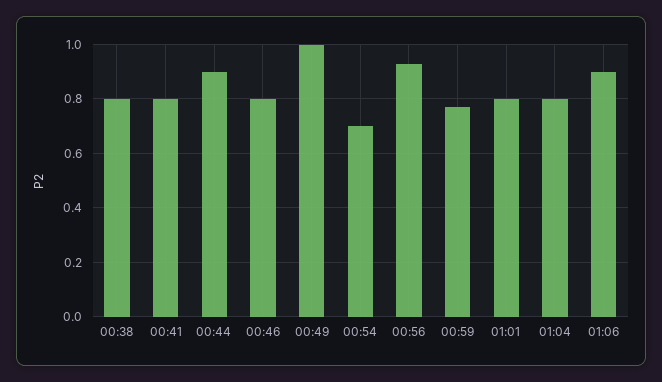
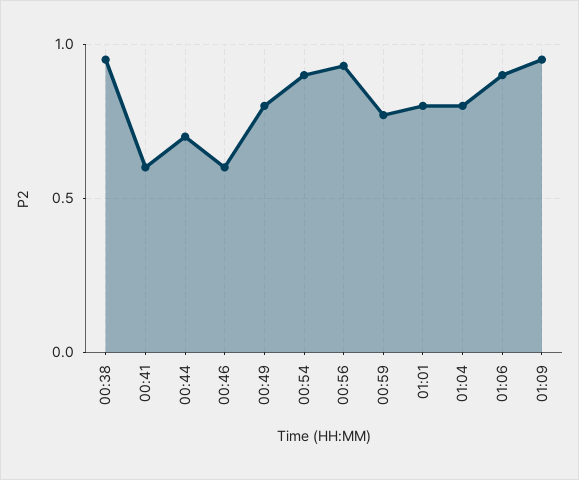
00:38: 0.8 -> 0.95
00:41: 0.8 -> 0.6
00:44: 0.9 -> 0.7
00:46: 0.8 -> 0.6
00:49: 1 -> 0.8
00:54: 0.7 -> 0.9
01:09: none -> 0.95

